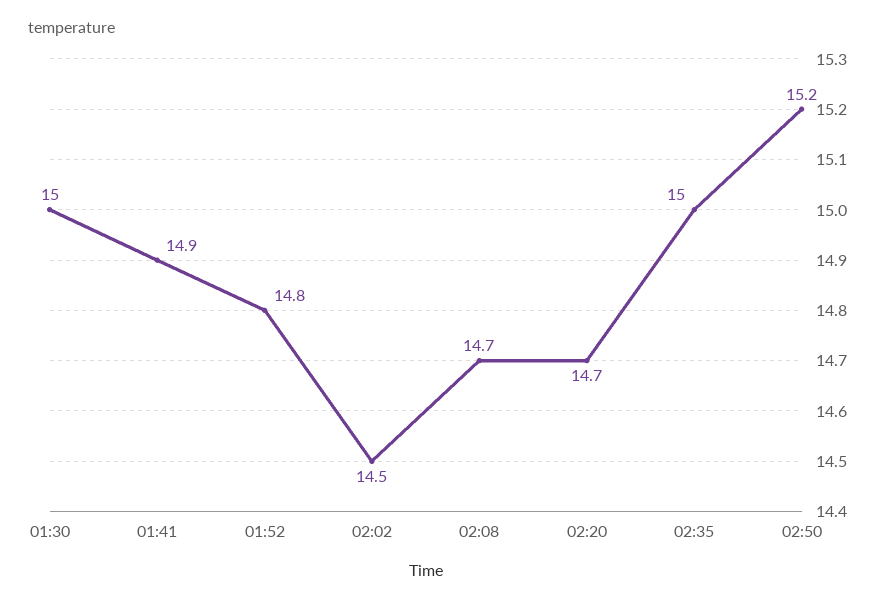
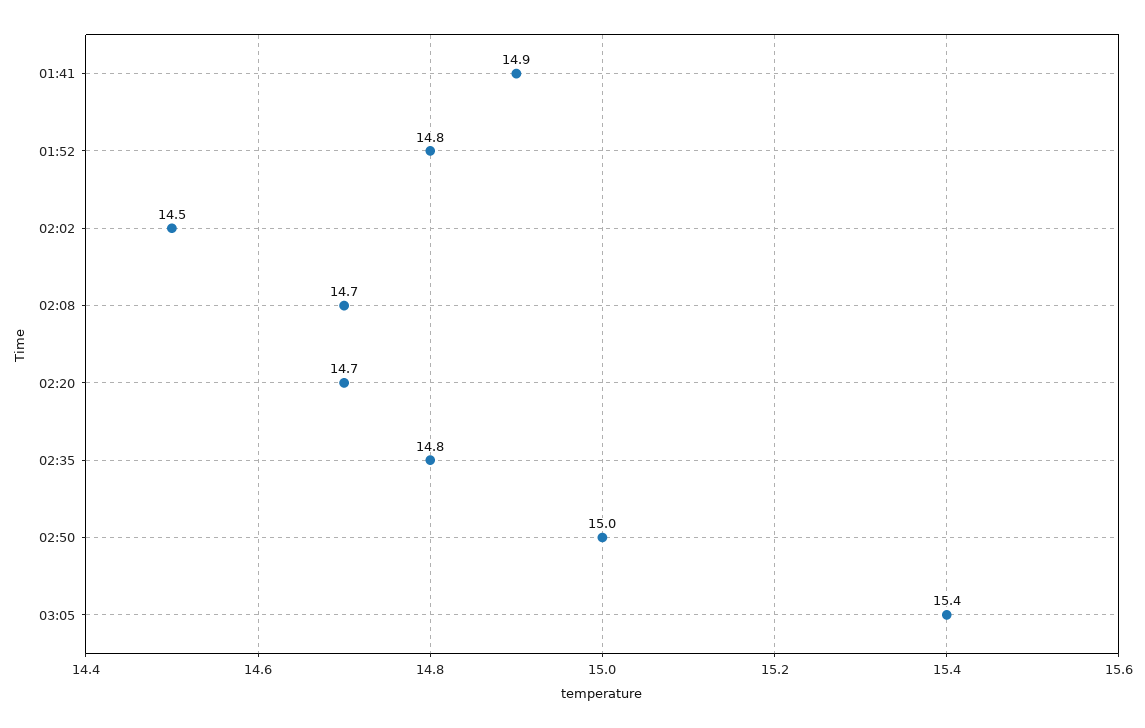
01:30: 15 -> none
02:35: 15 -> 14.8
02:50: 15.2 -> 15
03:05: none -> 15.4

